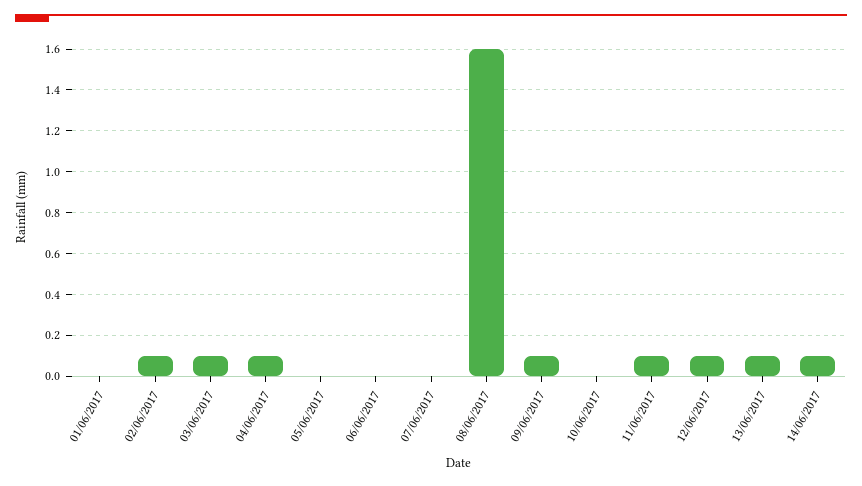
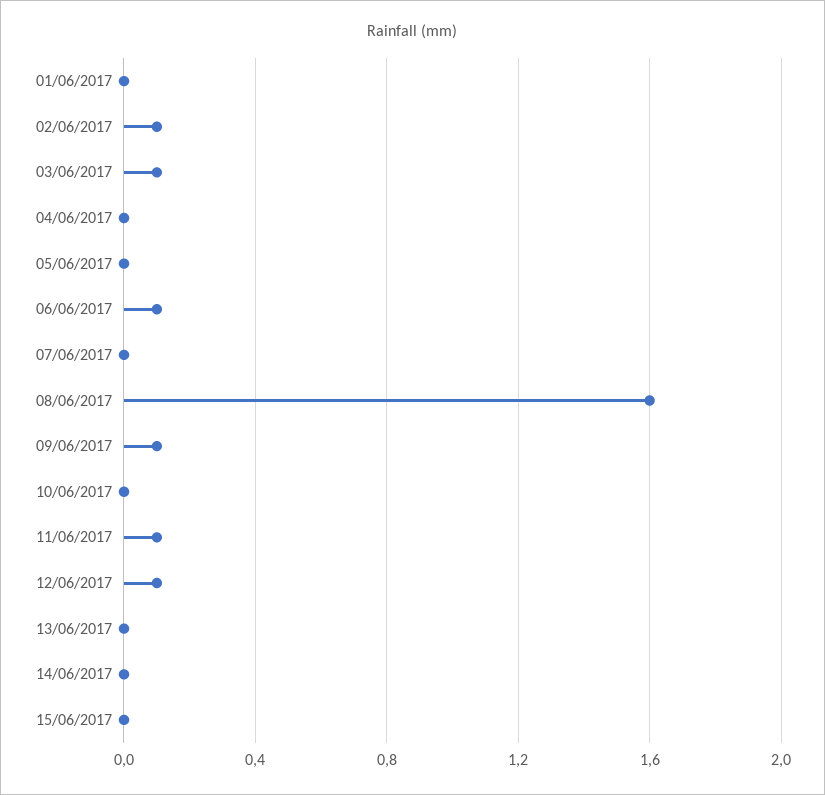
04/06/2017: 0.1 -> 0
06/06/2017: 0 -> 0.1
13/06/2017: 0.1 -> 0
14/06/2017: 0.1 -> 0
15/06/2017: none -> 0

